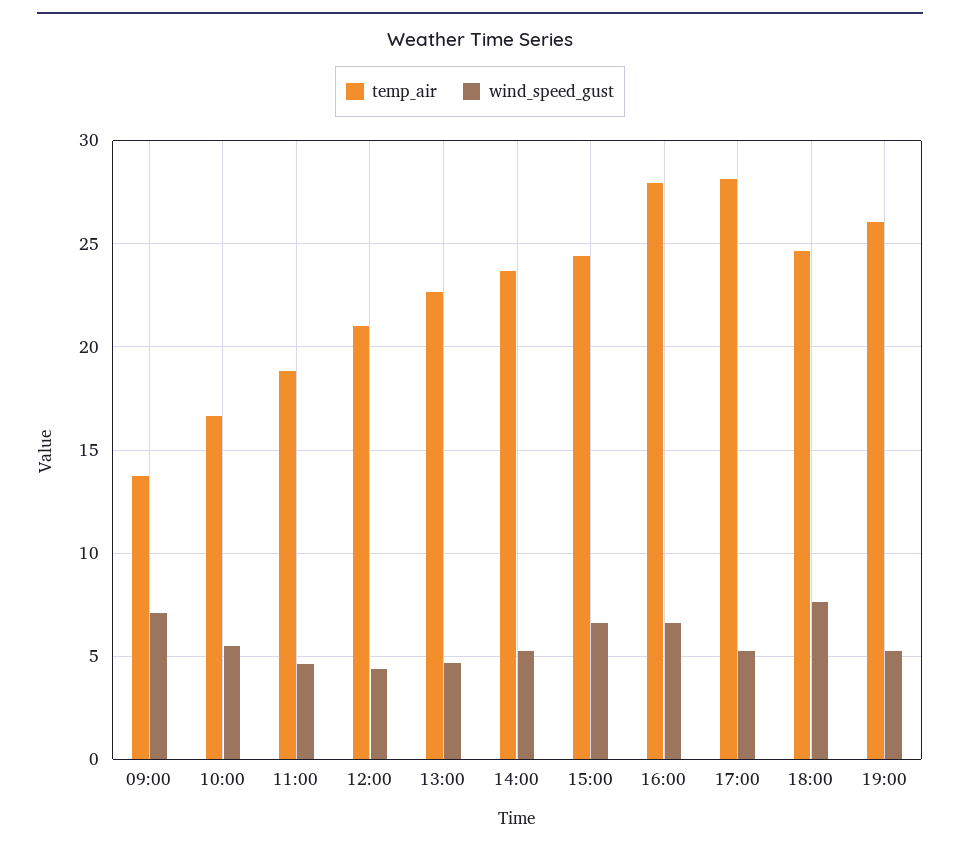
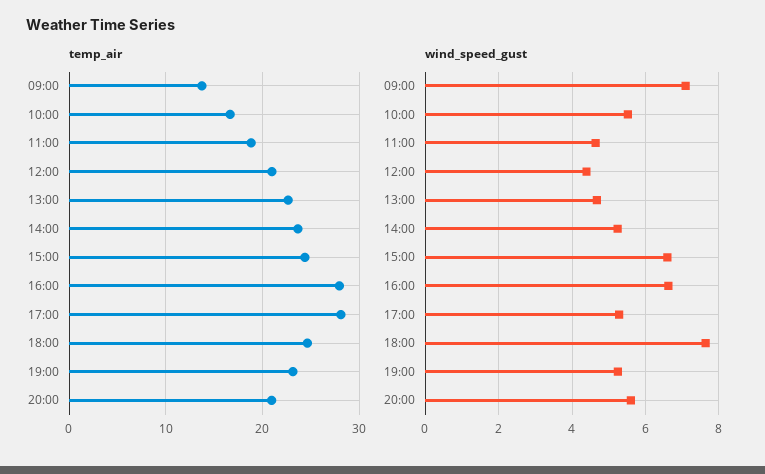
temp_air, 19:00: 26 -> 23
temp_air, 20:00: none -> 21
wind_speed_gust, 20:00: none -> 5.6

